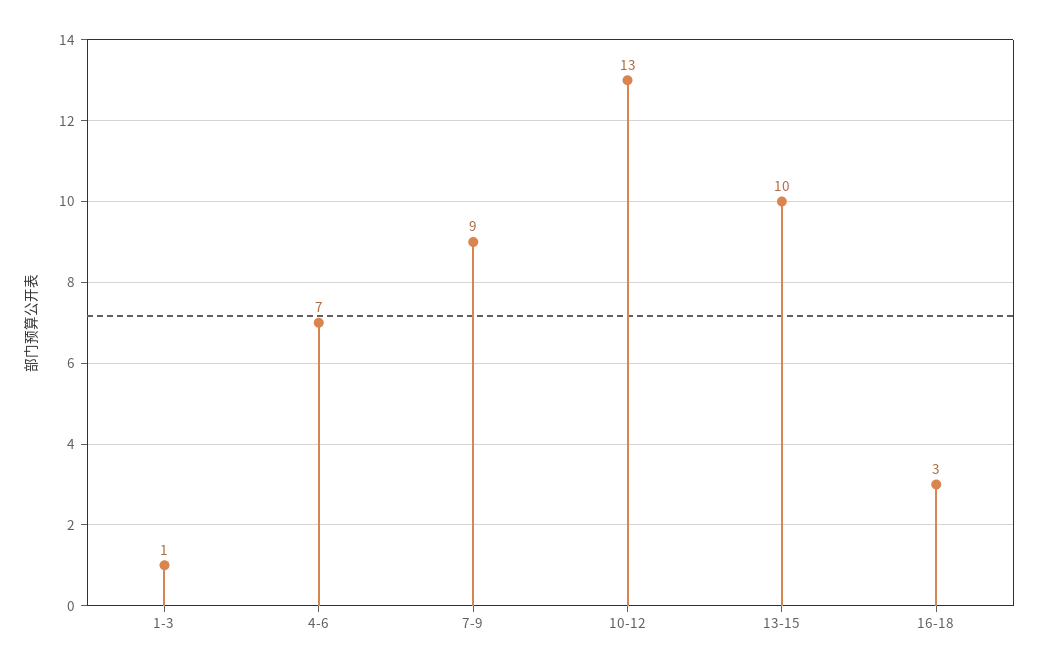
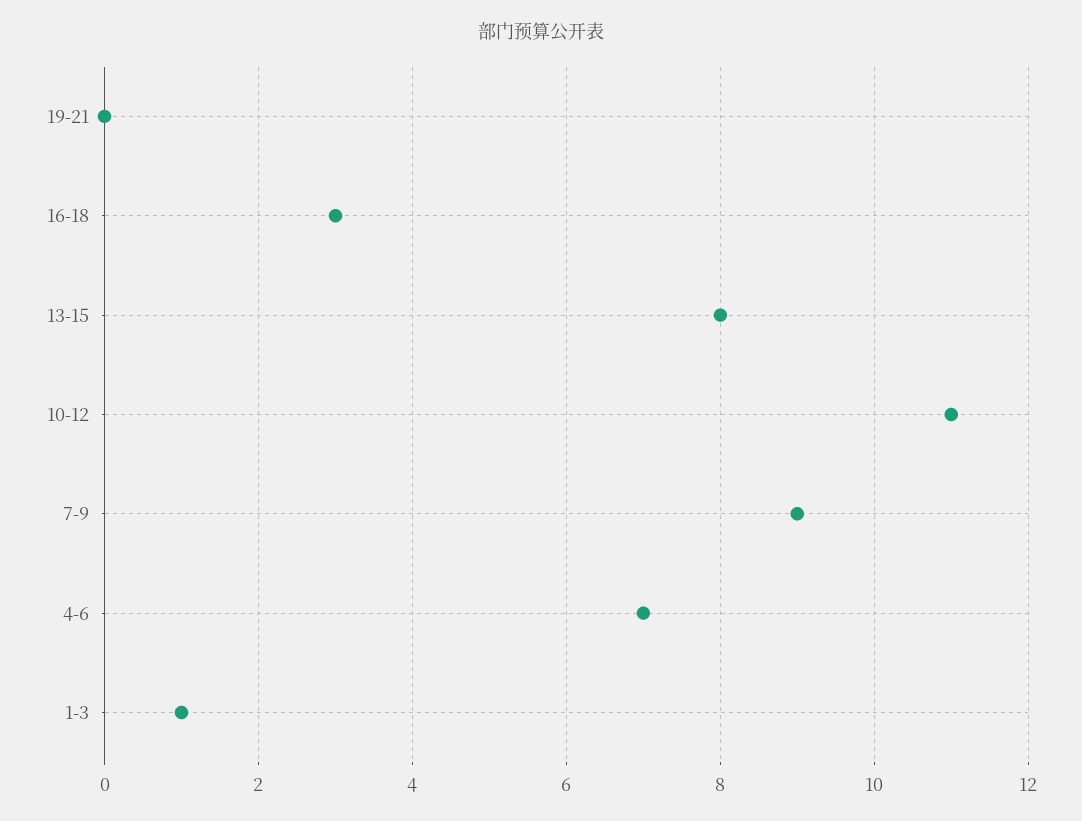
10-12: 13 -> 11
13-15: 10 -> 8
19-21: none -> 0

